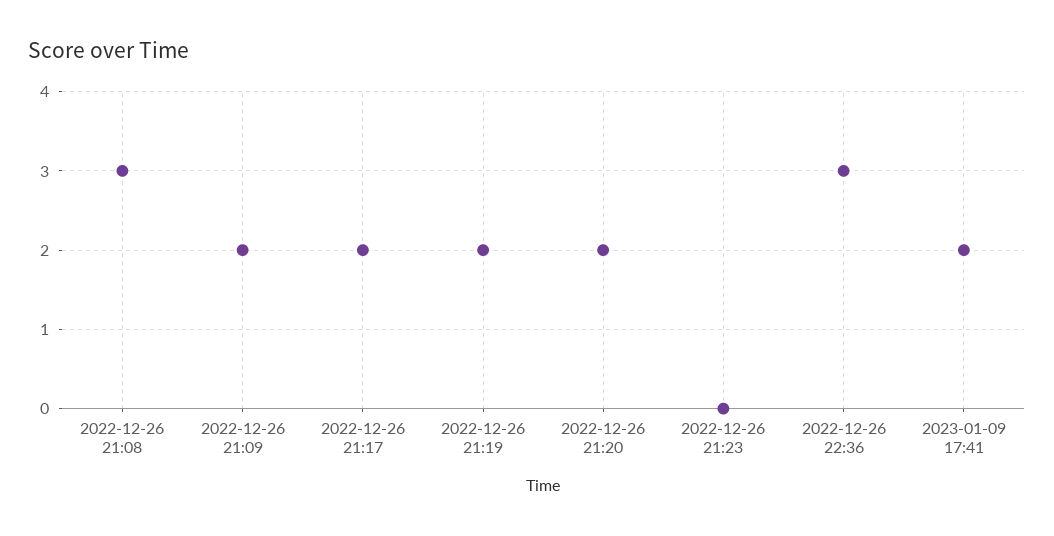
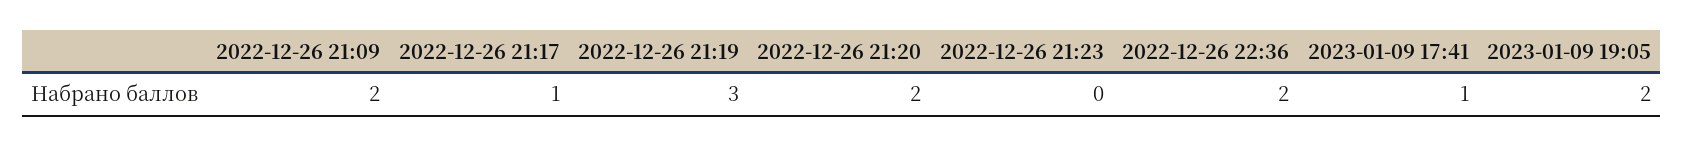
2022-12-26 21:08: 3 -> none
2022-12-26 21:17: 2 -> 1
2022-12-26 21:19: 2 -> 3
2022-12-26 22:36: 3 -> 2
2023-01-09 17:41: 2 -> 1
2023-01-09 19:05: none -> 2

